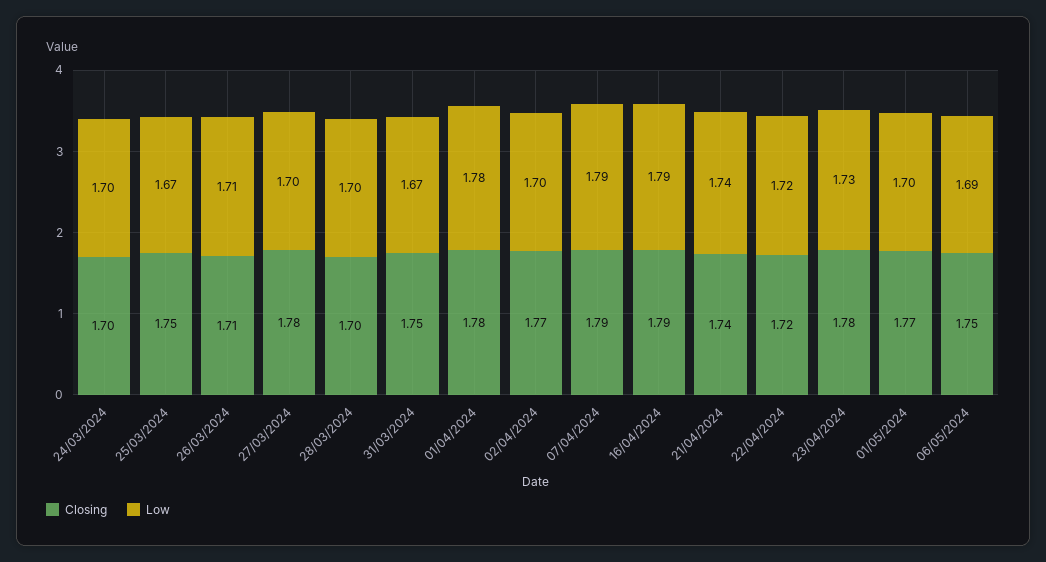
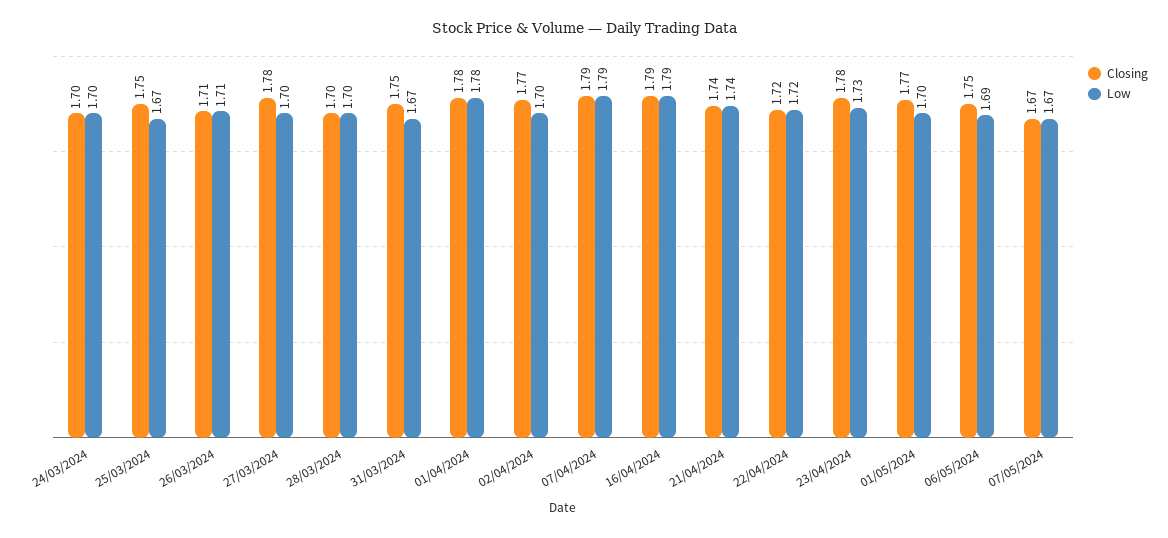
Closing, 07/05/2024: none -> 1.67
Low, 07/05/2024: none -> 1.67

